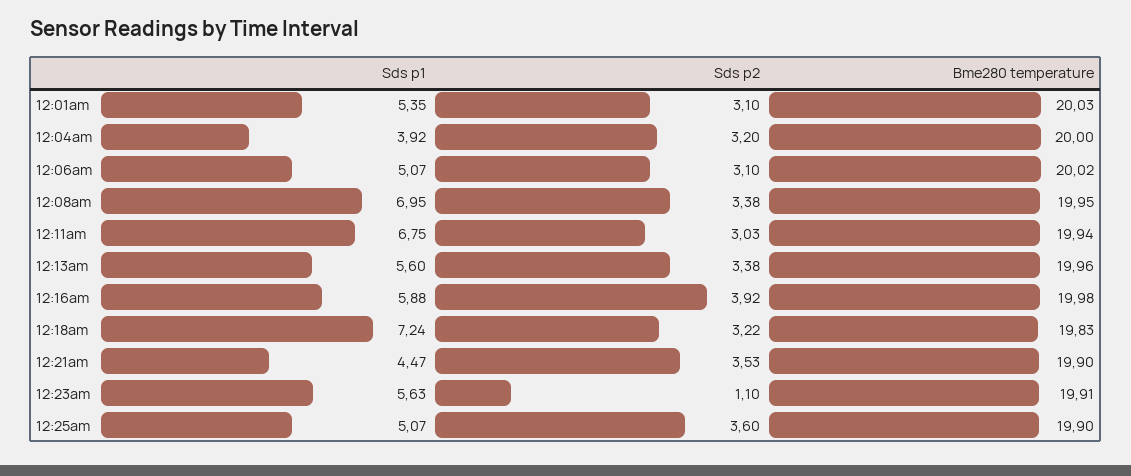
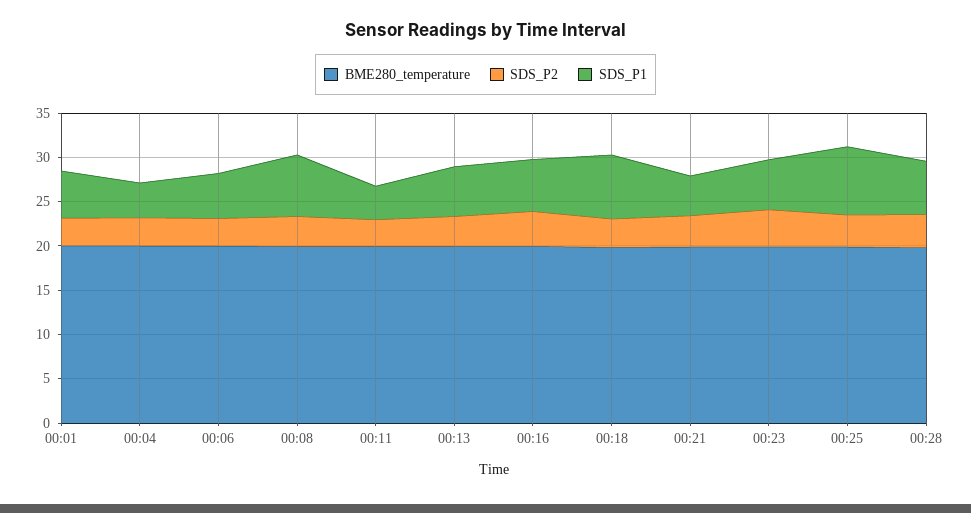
Sds p1, 12:11am: 6.75 -> 4
Sds p2, 12:23am: 1.1 -> 4
Sds p1, 12:25am: 5.07 -> 8
Bme280 temperature, 00:28: none -> 20
Sds p2, 00:28: none -> 4
Sds p1, 00:28: none -> 6

